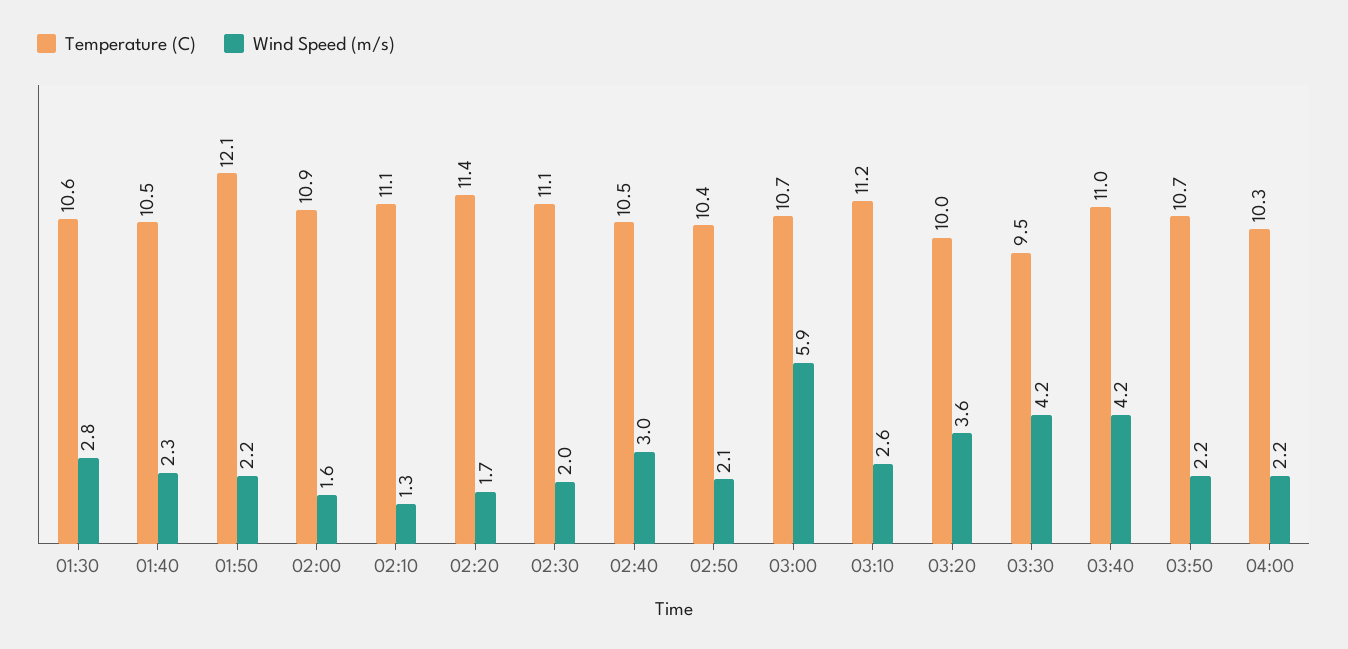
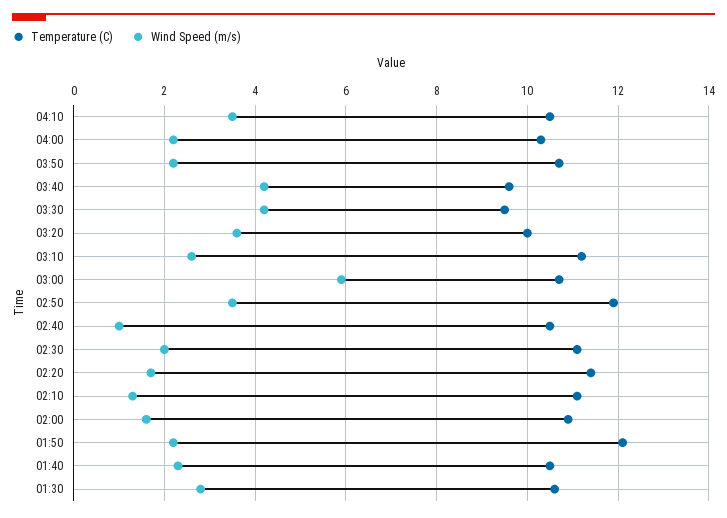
Wind Speed (m/s), 02:40: 3 -> 1
Temperature (C), 02:50: 10.4 -> 12
Wind Speed (m/s), 02:50: 2.1 -> 3.5
Temperature (C), 03:40: 11 -> 9.5
Temperature (C), 04:10: none -> 10.5
Wind Speed (m/s), 04:10: none -> 3.5

